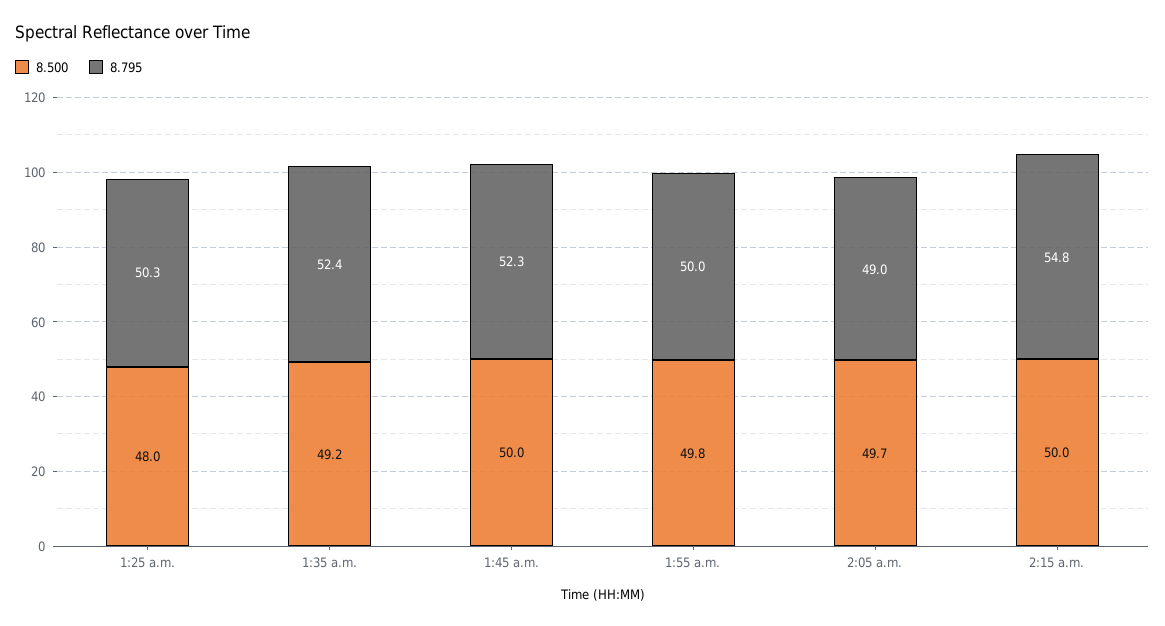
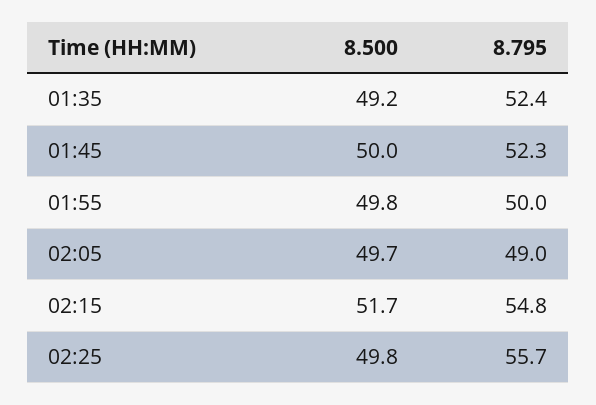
8.500, 1:25 a.m.: 48 -> none
8.795, 1:25 a.m.: 50.3 -> none
8.500, 2:15 a.m.: 50 -> 51.7
8.500, 02:25: none -> 49.8
8.795, 02:25: none -> 55.7

